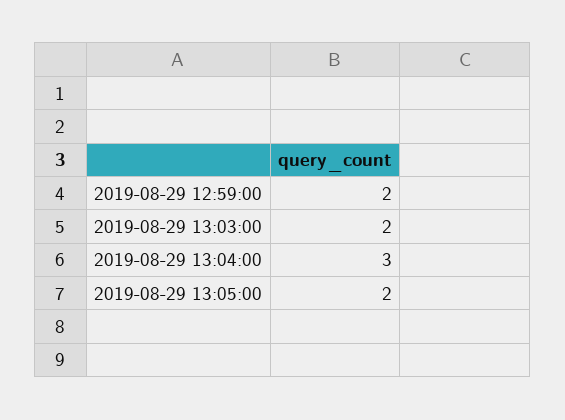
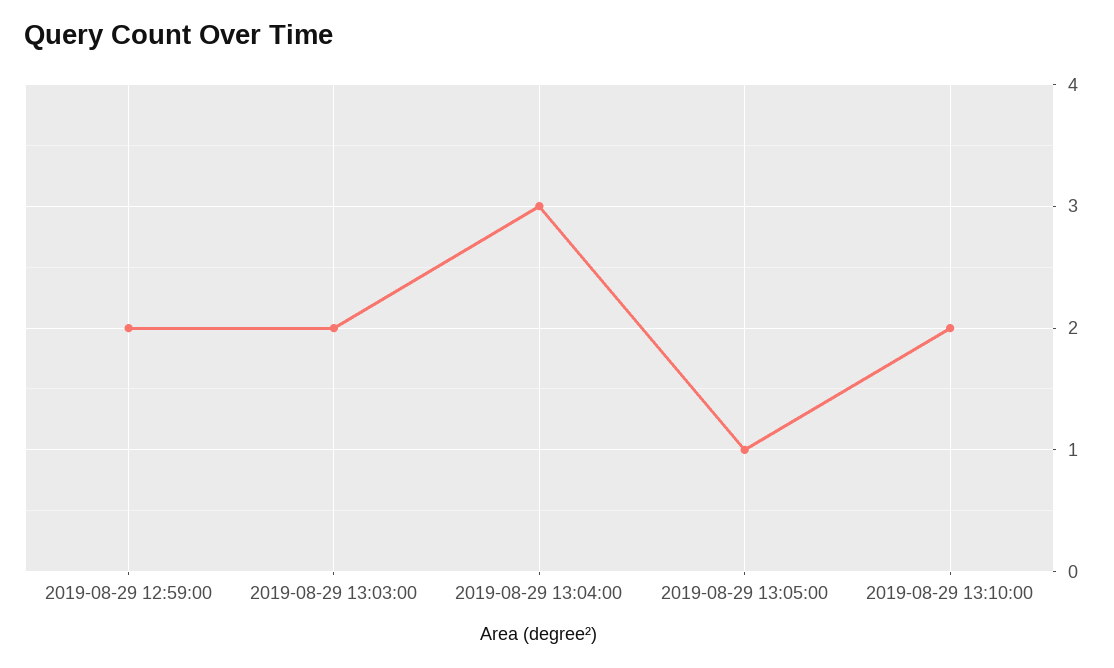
2019-08-29 13:05:00: 2 -> 1
2019-08-29 13:10:00: none -> 2

